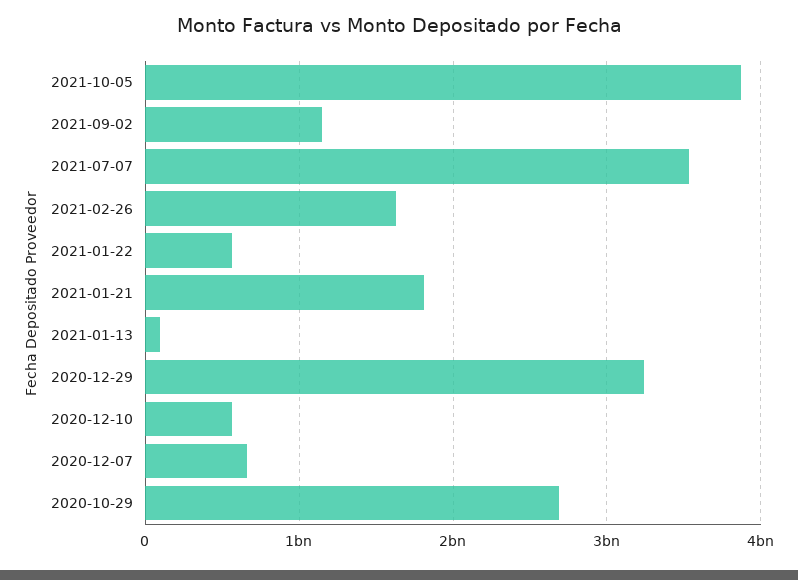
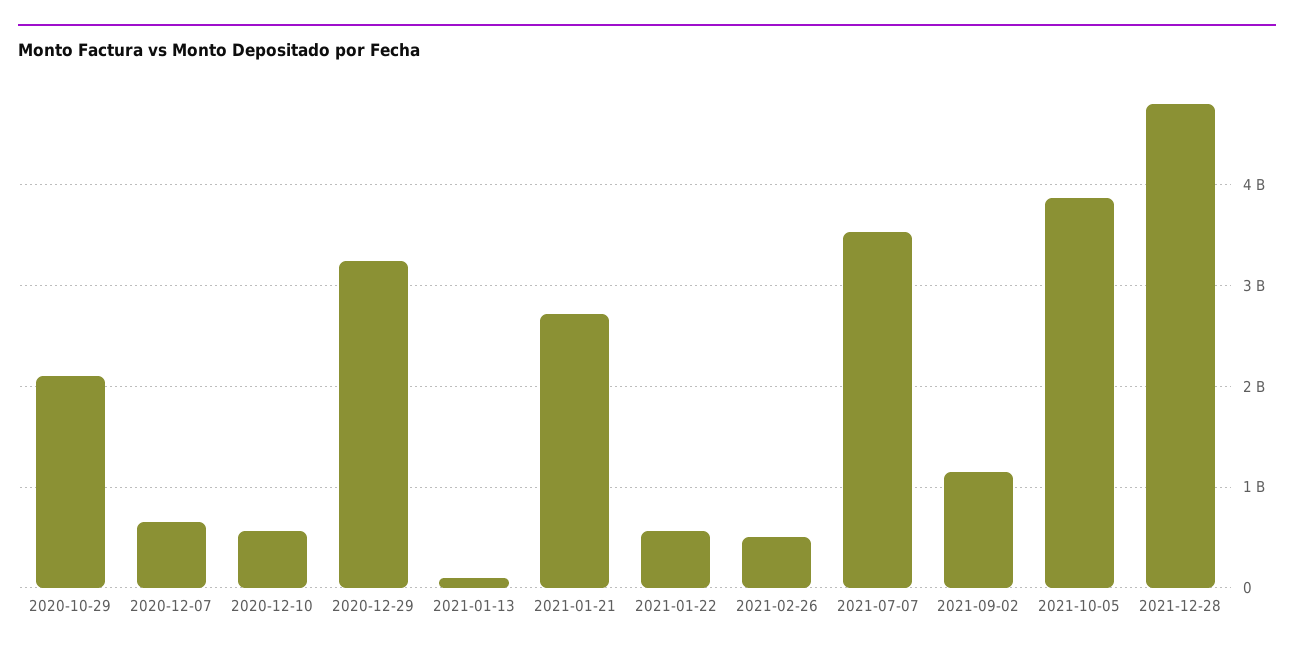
2021-02-26: 1600000000 -> 500000000
2021-01-21: 1800000000 -> 2700000000
2020-10-29: 2700000000 -> 2100000000
2021-12-28: none -> 4800000000

